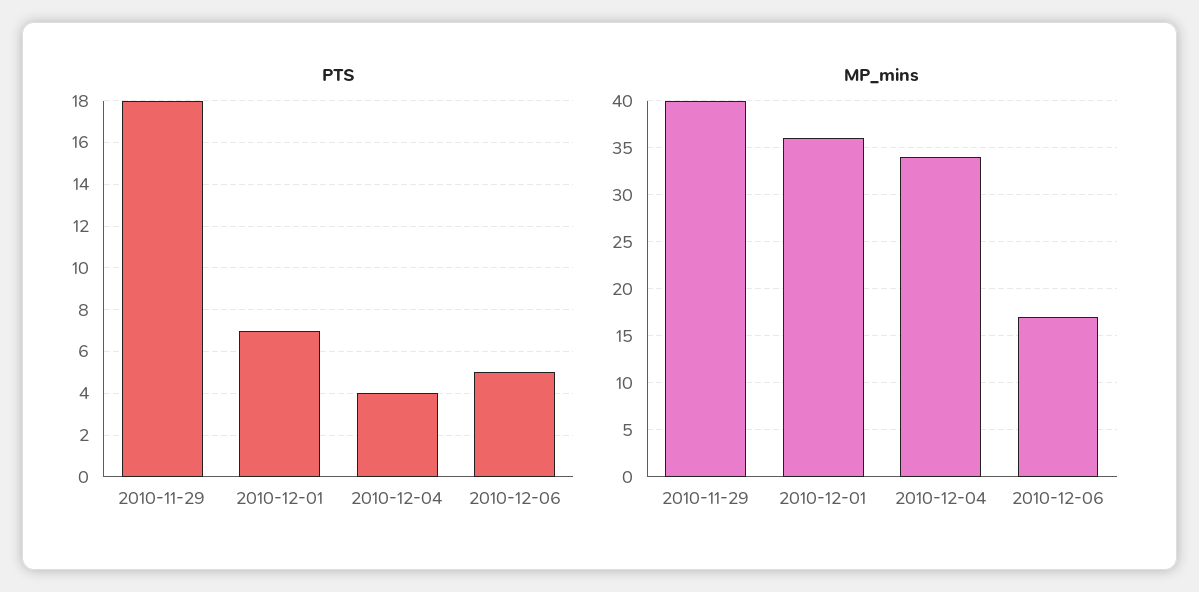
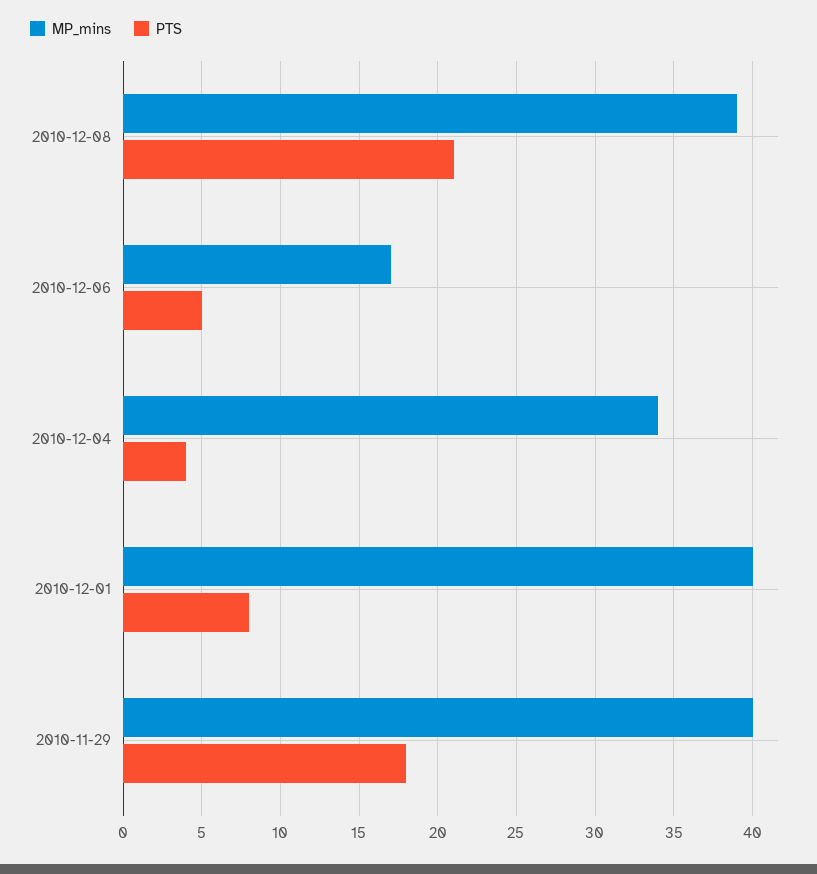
PTS, 2010-12-01: 7 -> 8
MP_mins, 2010-12-01: 36 -> 40
MP_mins, 2010-12-08: none -> 39
PTS, 2010-12-08: none -> 21

